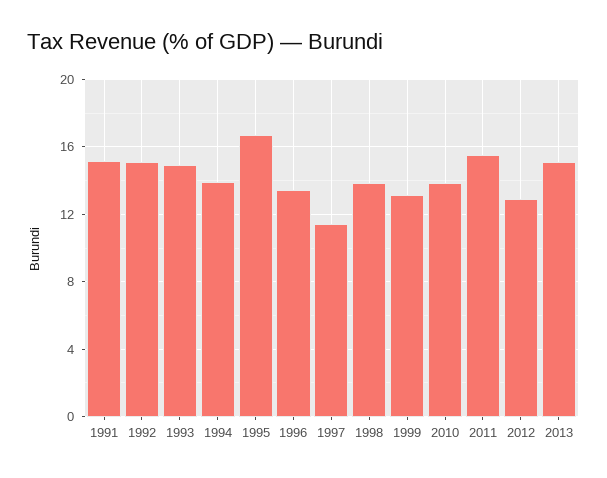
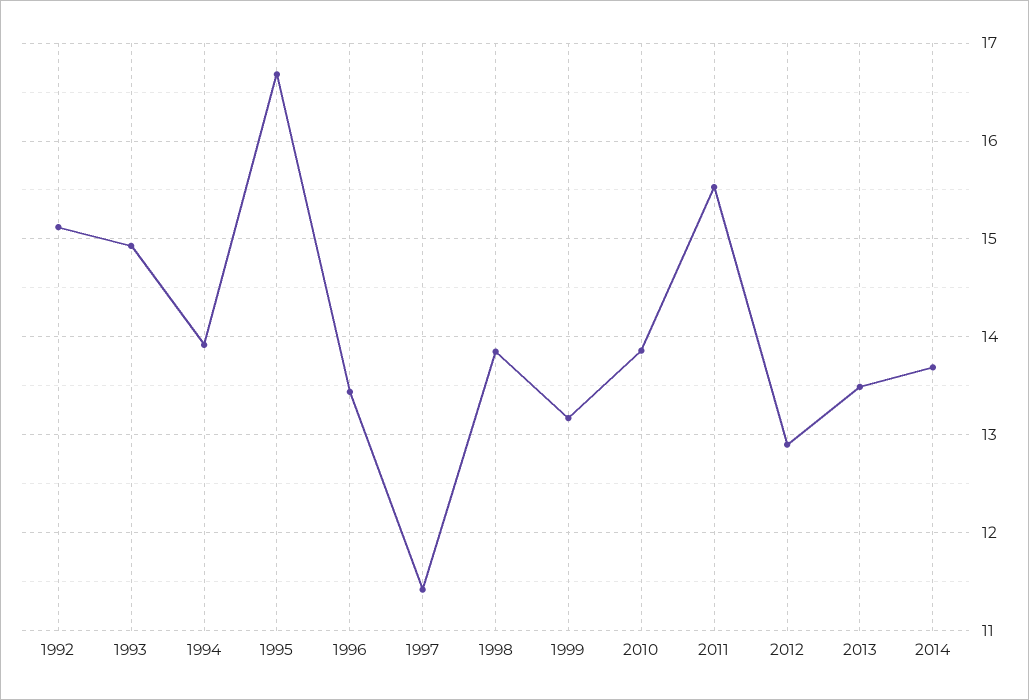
1991: 15 -> none
2013: 15 -> 13.5
2014: none -> 13.7

